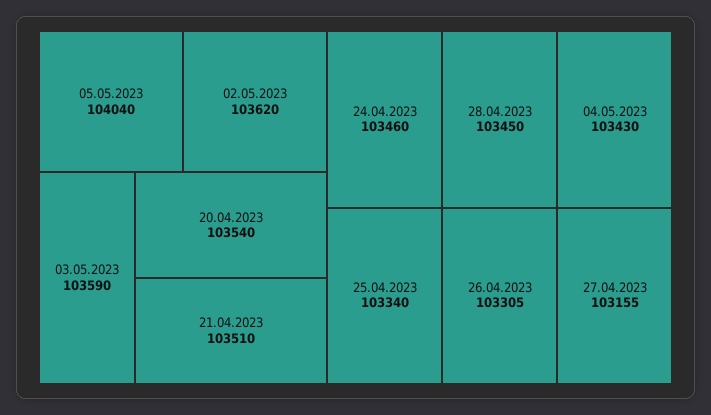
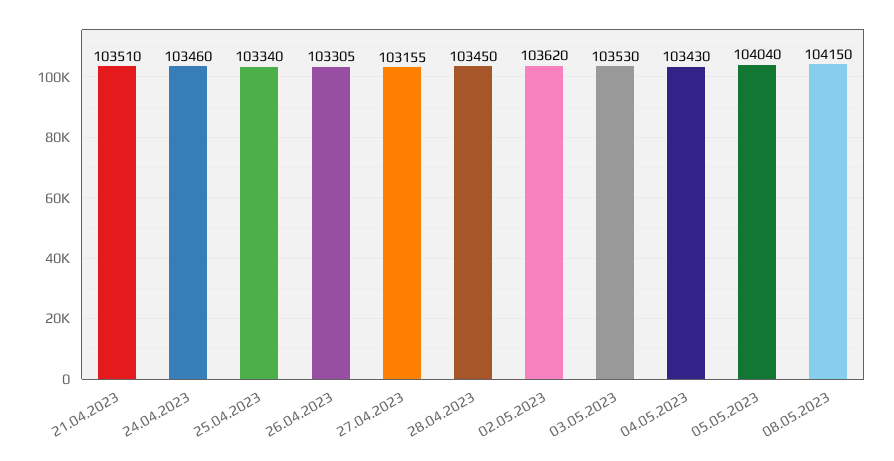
03.05.2023: 103590 -> 103530
20.04.2023: 103540 -> none
08.05.2023: none -> 104150

